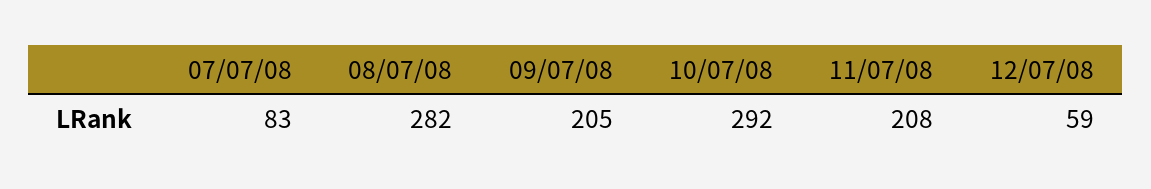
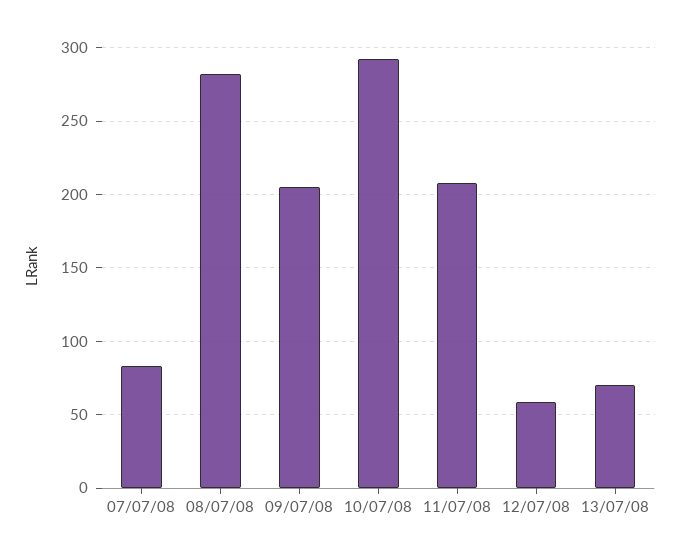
13/07/08: none -> 70

